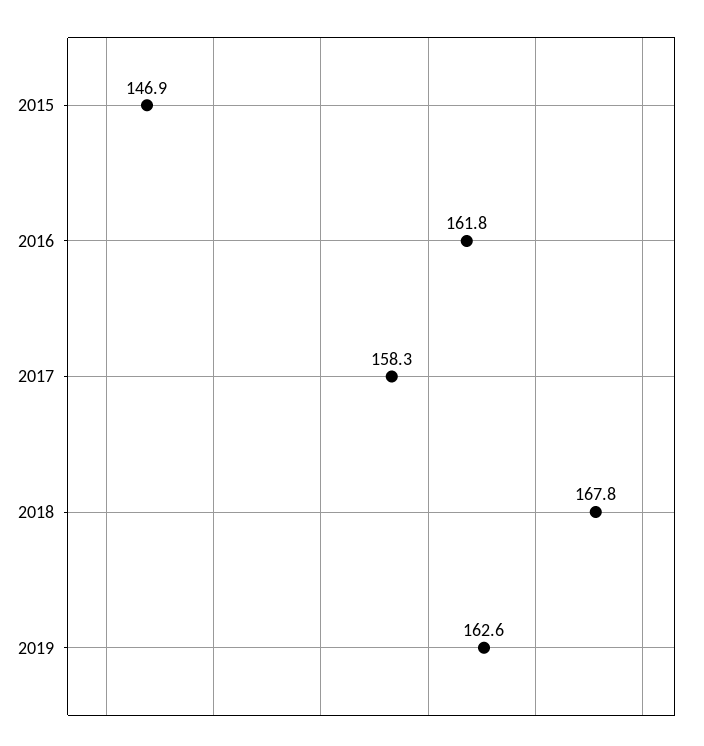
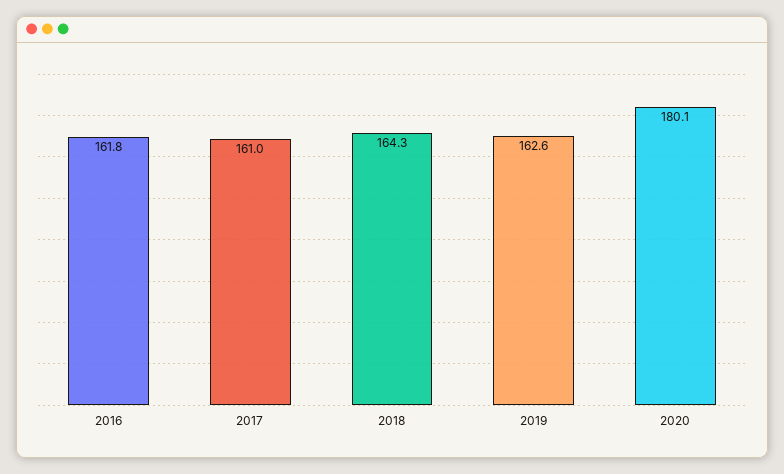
2015: 146.9 -> none
2017: 158.3 -> 161
2018: 167.8 -> 164.3
2020: none -> 180.1

